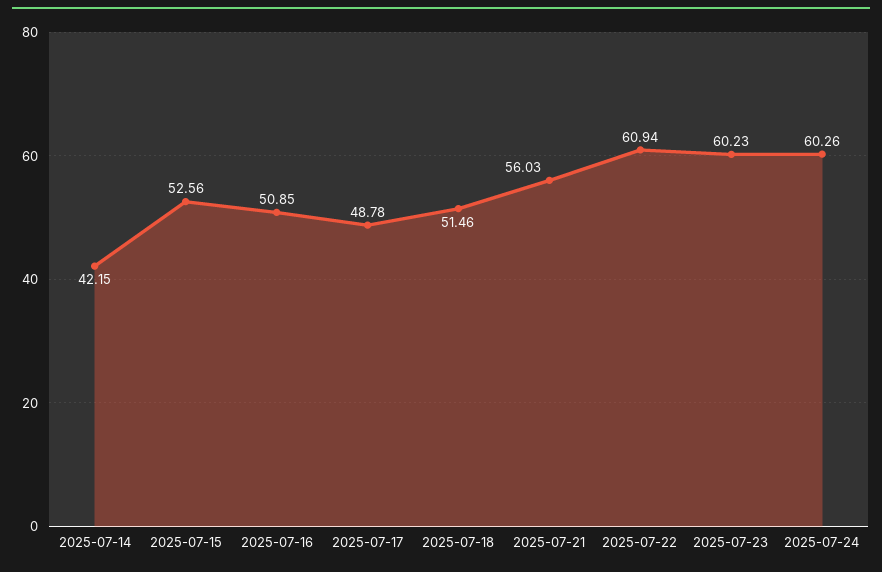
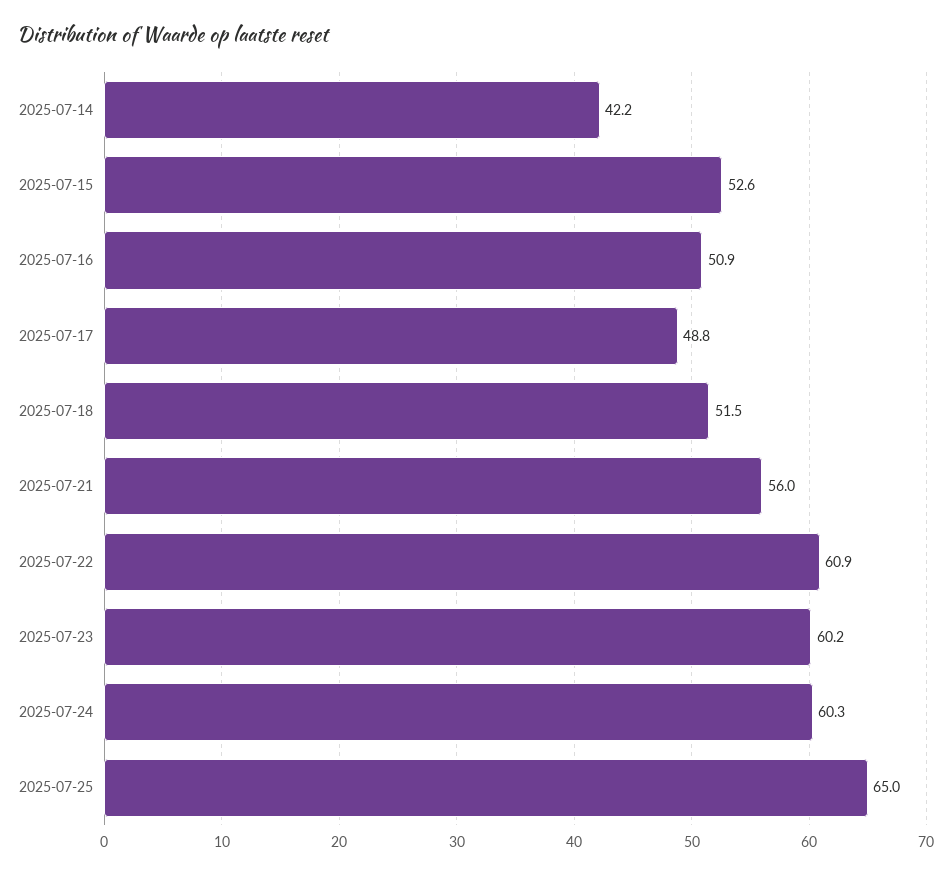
2025-07-25: none -> 65

